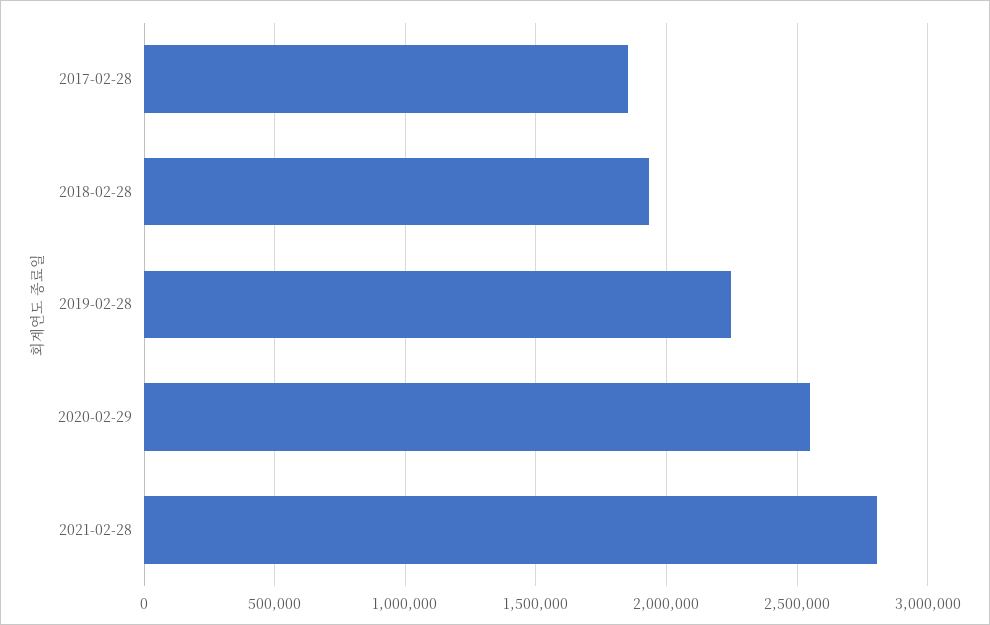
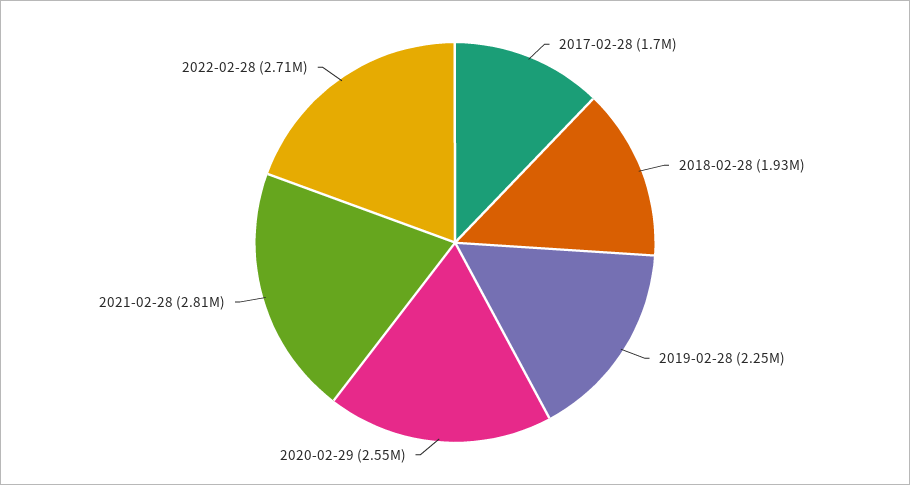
2017-02-28: 1850000 -> 1700000
2022-02-28: none -> 2710000

